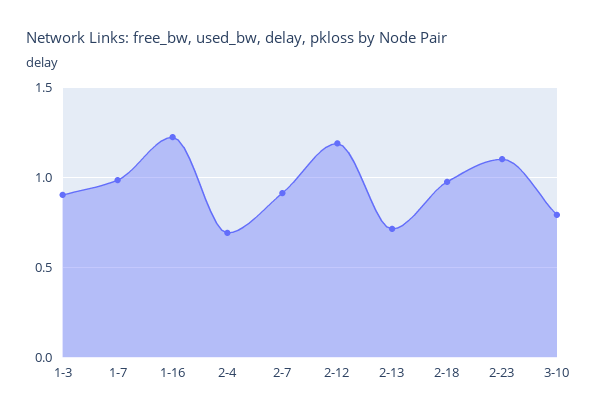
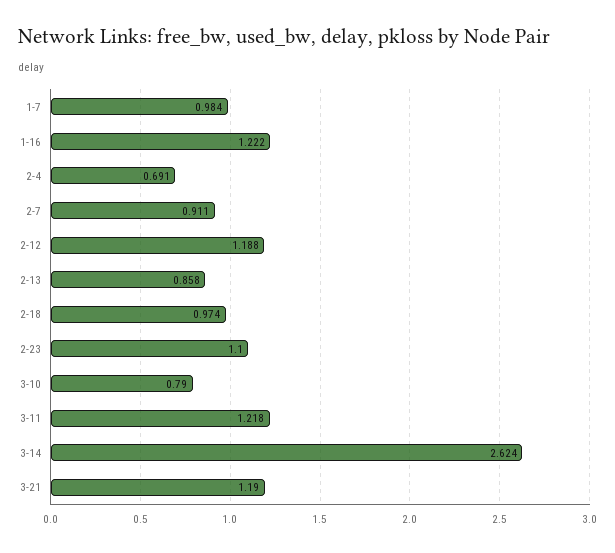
1-3: 0.9 -> none
2-13: 0.7 -> 0.858
3-11: none -> 1.218
3-14: none -> 2.624
3-21: none -> 1.19

